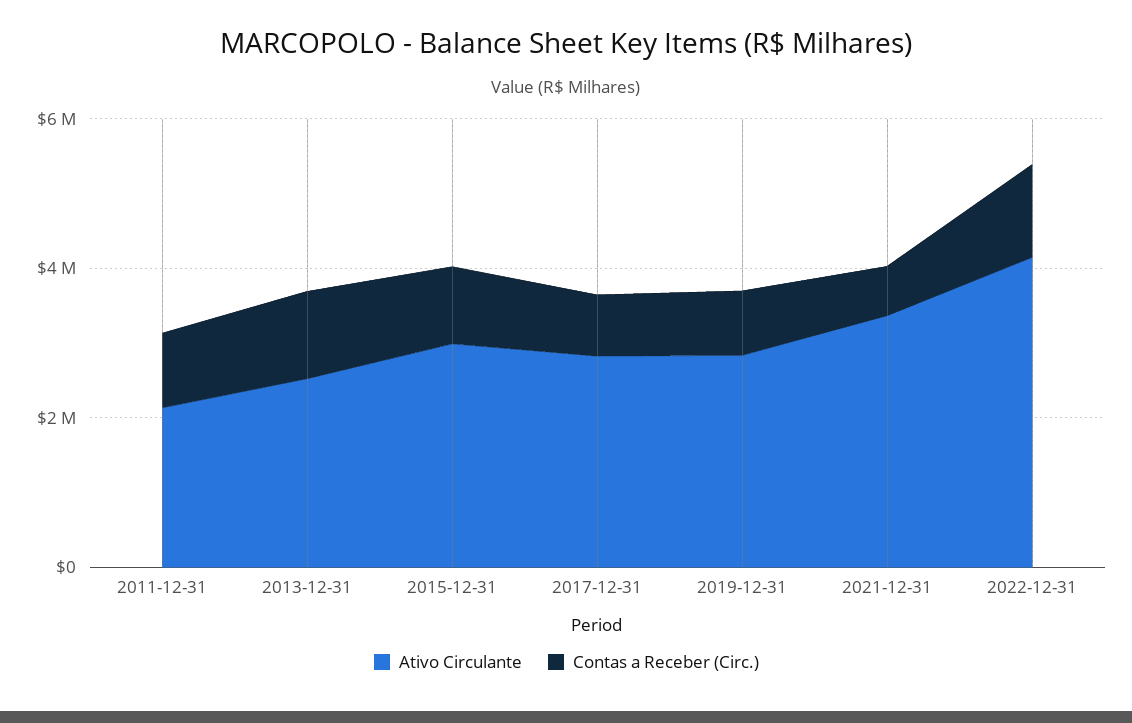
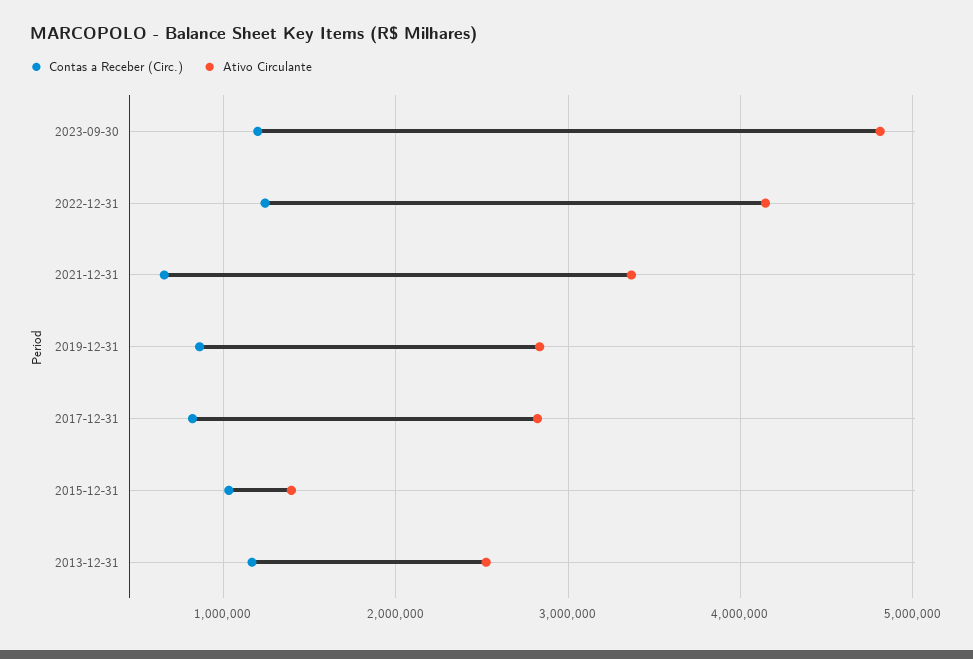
Ativo Circulante, 2011-12-31: 2000000 -> none
Contas a Receber (Circ.), 2011-12-31: 1000000 -> none
Ativo Circulante, 2015-12-31: 3000000 -> 1400000
Contas a Receber (Circ.), 2023-09-30: none -> 1200000
Ativo Circulante, 2023-09-30: none -> 4800000

